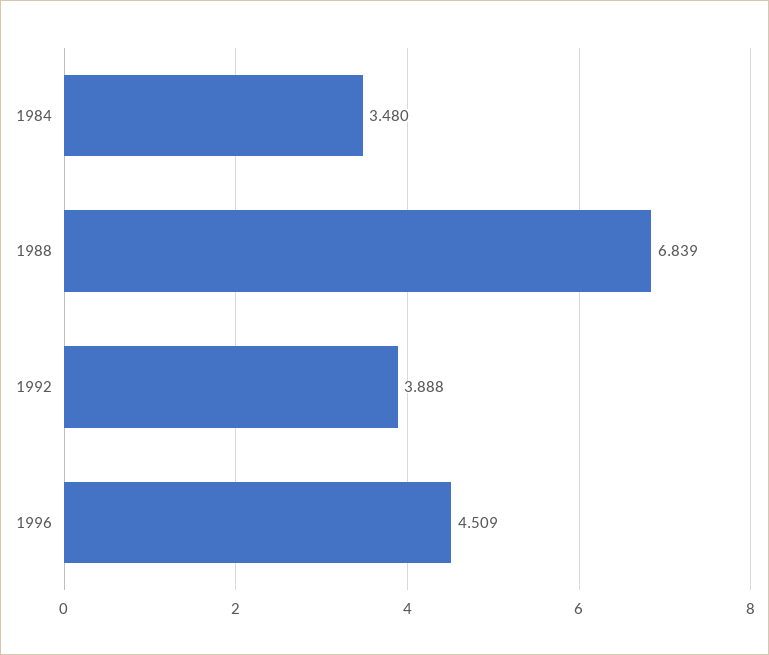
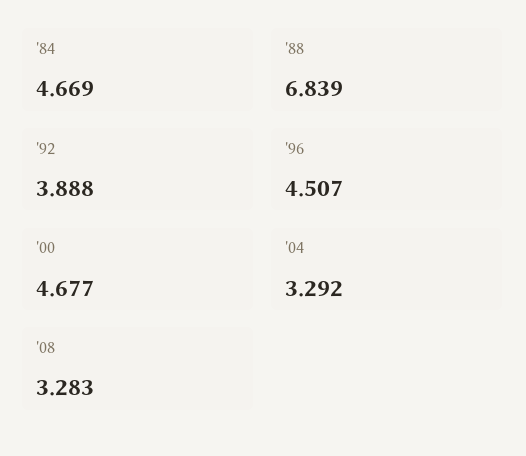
1984: 3.48 -> 4.669
1996: 4.509 -> 4.507
'00: none -> 4.677
'04: none -> 3.292
'08: none -> 3.283

